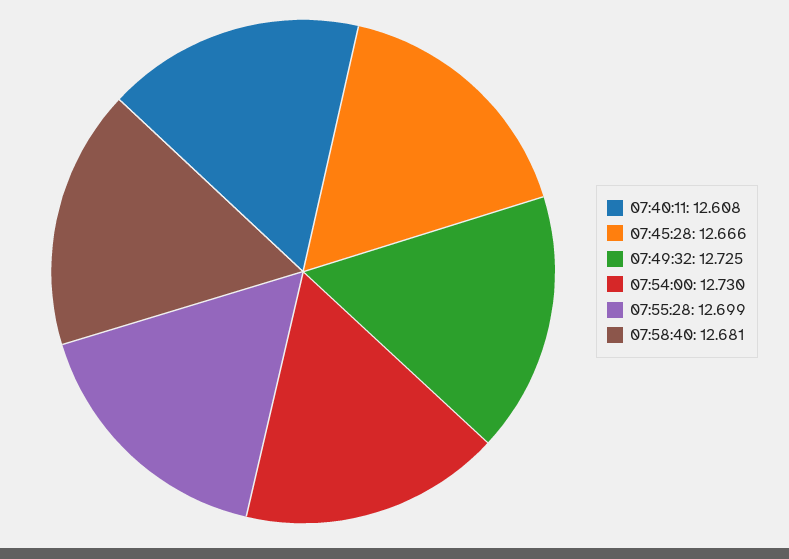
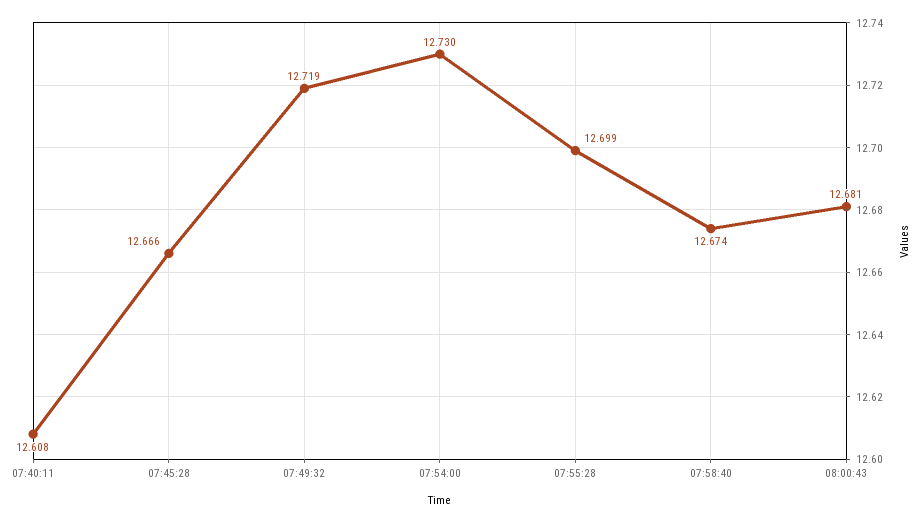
07:49:32: 12.725 -> 12.719
07:58:40: 12.681 -> 12.674
08:00:43: none -> 12.681

